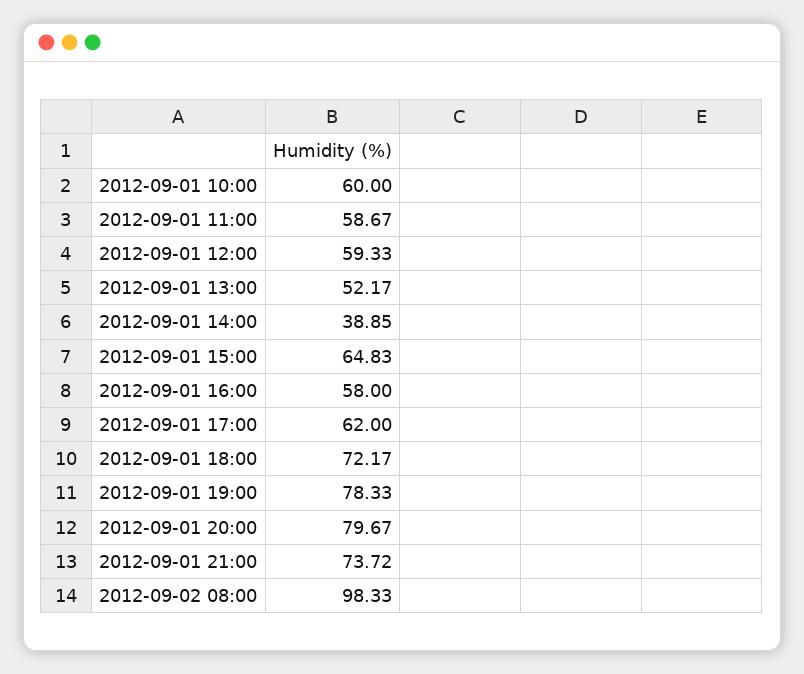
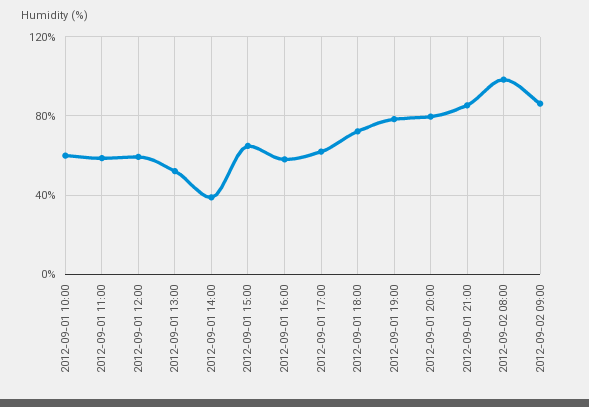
2012-09-01 21:00: 73.72 -> 85
2012-09-02 09:00: none -> 85

